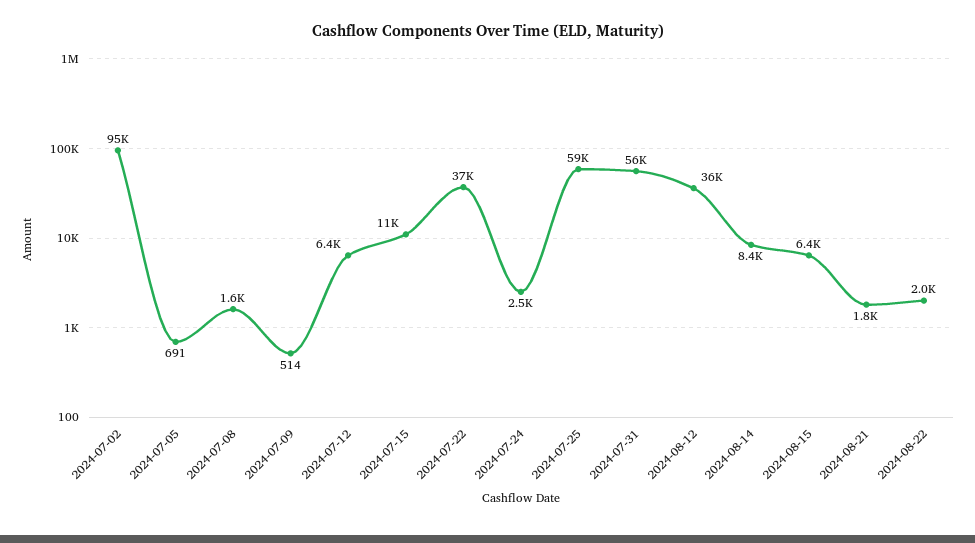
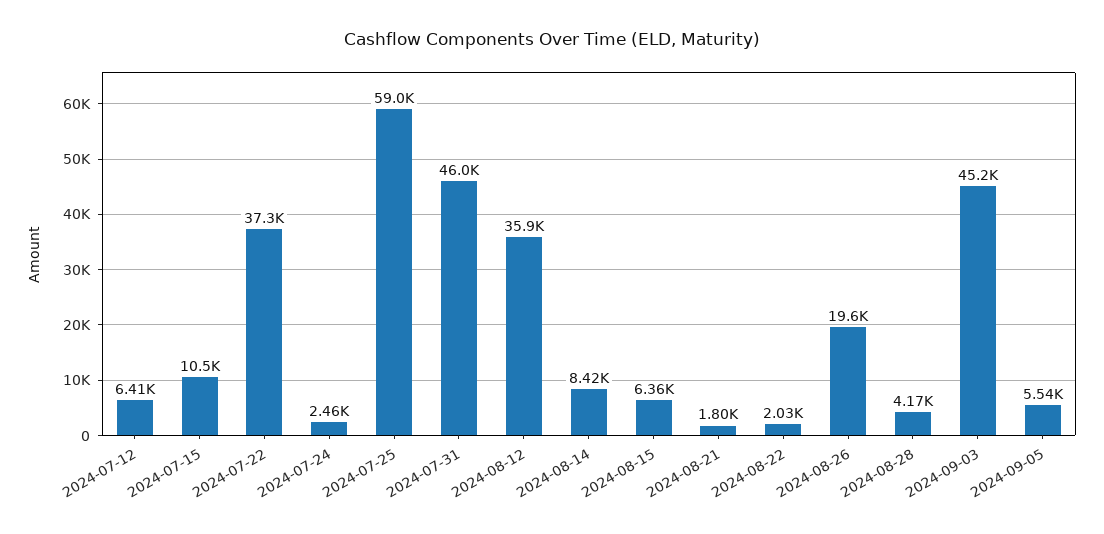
2024-07-02: 95000 -> none
2024-07-05: 691 -> none
2024-07-08: 1600 -> none
2024-07-09: 514 -> none
2024-07-31: 56000 -> 46000
2024-08-26: none -> 19600
2024-08-28: none -> 4170
2024-09-03: none -> 45200
2024-09-05: none -> 5540

